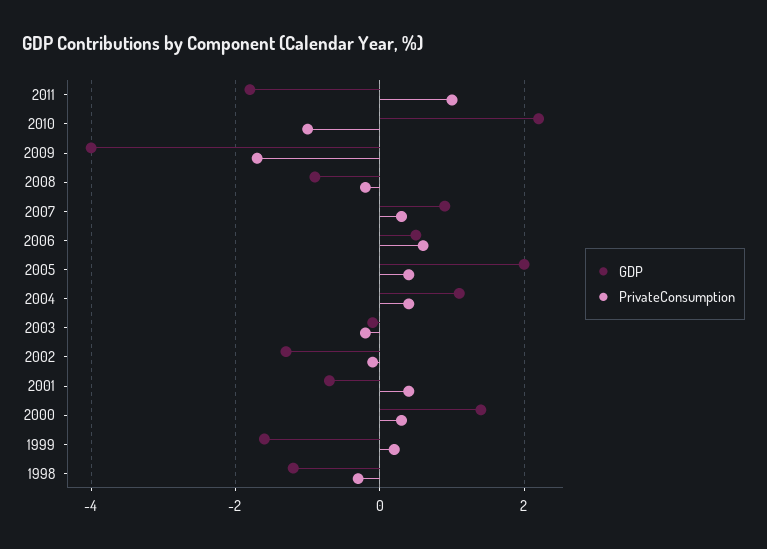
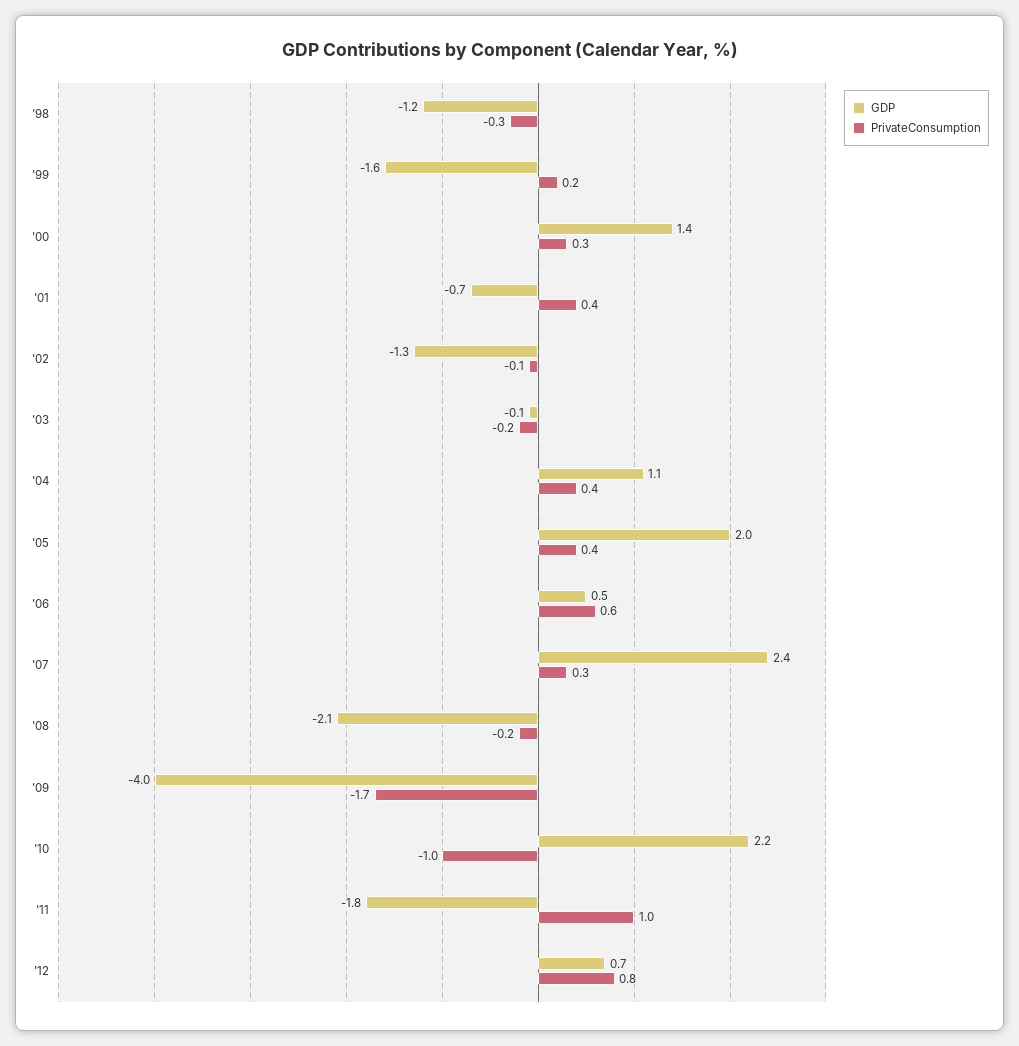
GDP, 2008: -1 -> -2.1
GDP, 2007: 1 -> 2.4
GDP, '12: none -> 0.7
PrivateConsumption, '12: none -> 0.8

